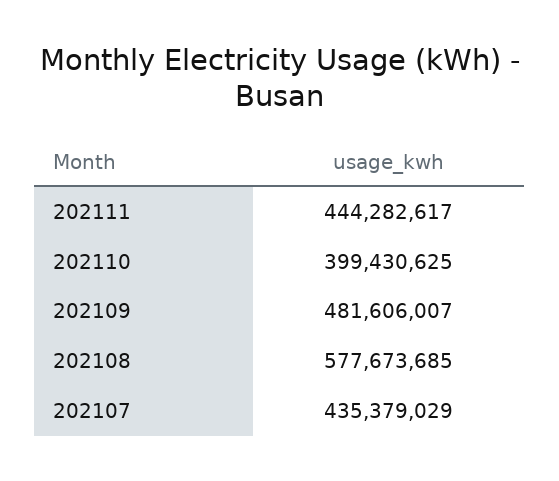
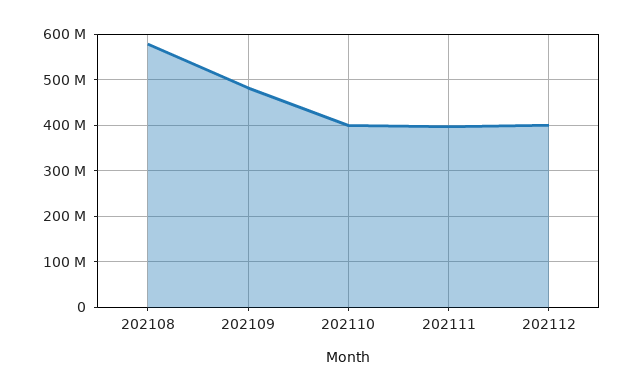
202111: 444282617 -> 400000000
202107: 435379029 -> none
202112: none -> 400000000

